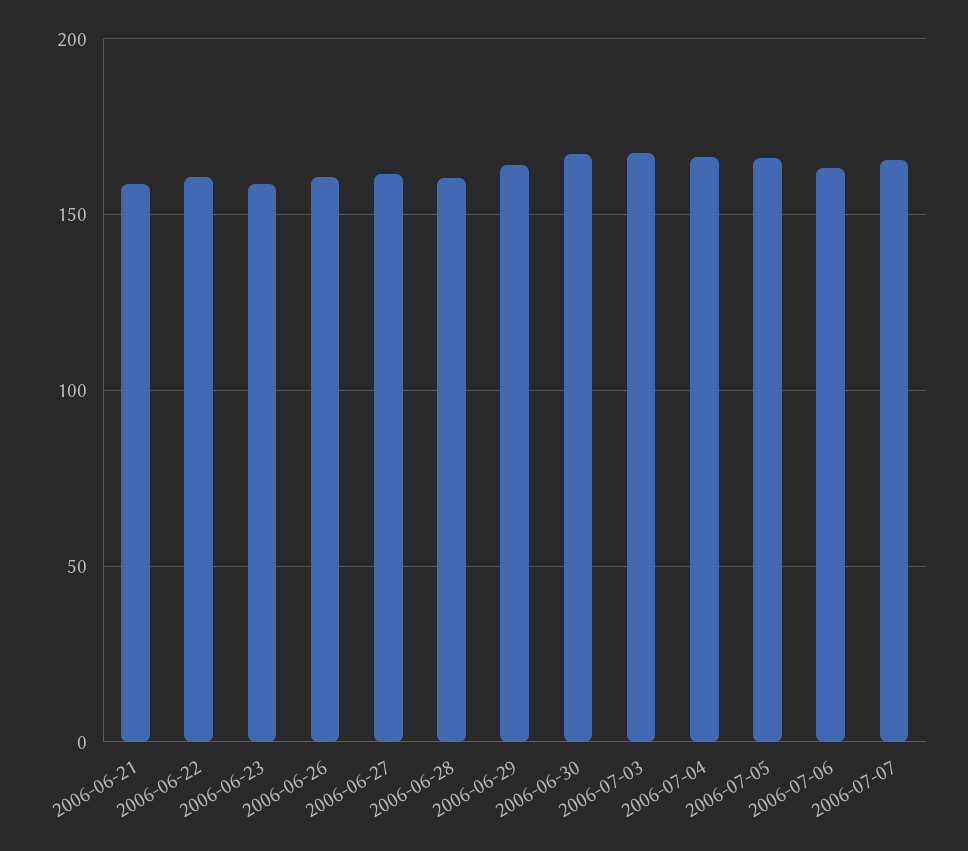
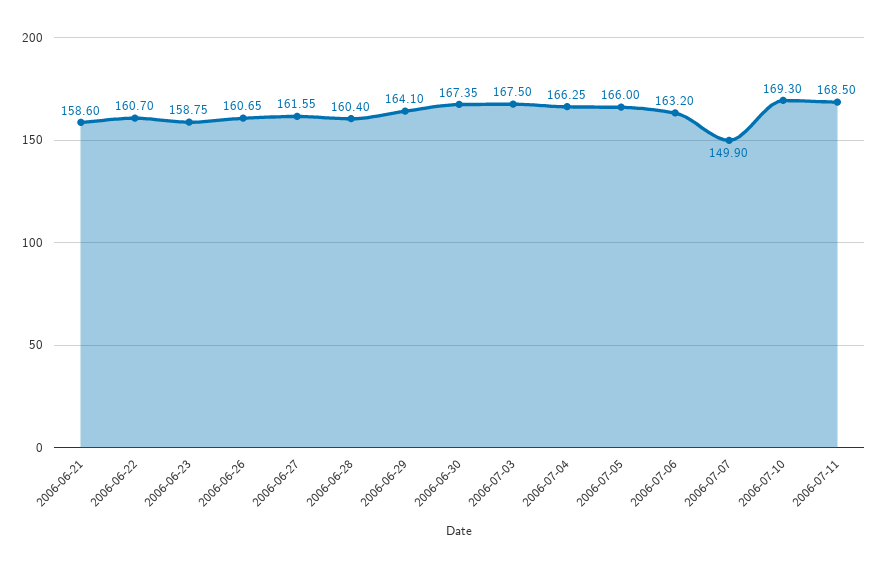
2006-07-07: 165 -> 149.9
2006-07-10: none -> 169.3
2006-07-11: none -> 168.5

